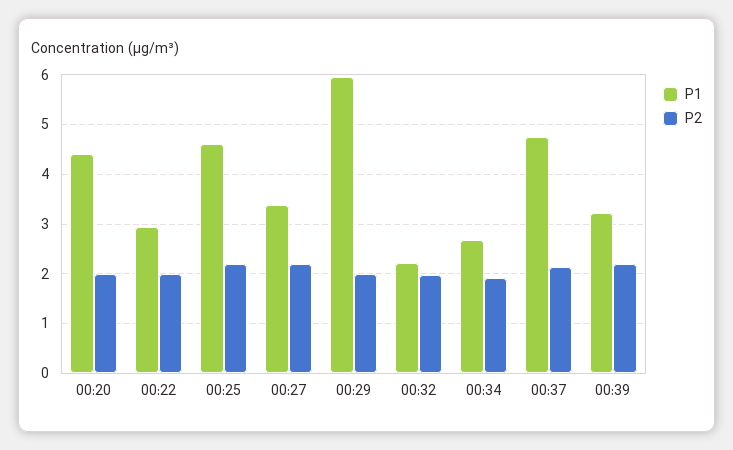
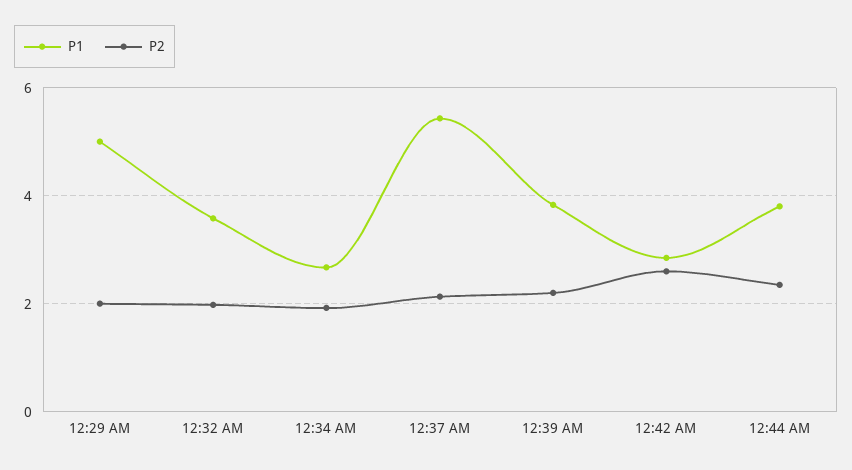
P1, 00:20: 4.4 -> none
P2, 00:20: 2 -> none
P1, 00:22: 3 -> none
P2, 00:22: 2 -> none
P1, 00:25: 4.6 -> none
P2, 00:25: 2.2 -> none
P1, 00:27: 3.4 -> none
P2, 00:27: 2.2 -> none
P1, 00:29: 6 -> 5
P1, 00:32: 2.2 -> 3.6
P1, 00:37: 4.8 -> 5.4
P1, 00:39: 3.2 -> 3.8
P1, 12:42 AM: none -> 2.8
P2, 12:42 AM: none -> 2.6
P1, 12:44 AM: none -> 3.8
P2, 12:44 AM: none -> 2.4

